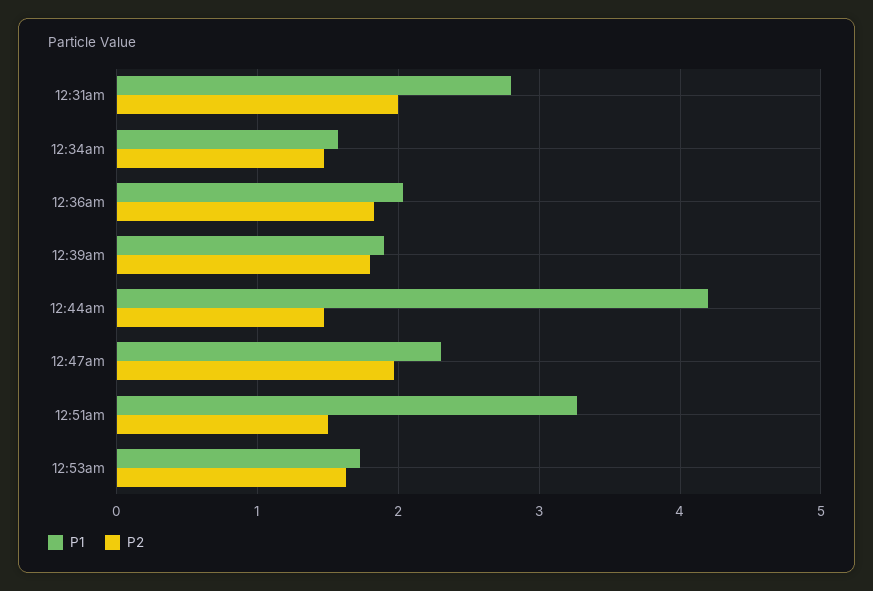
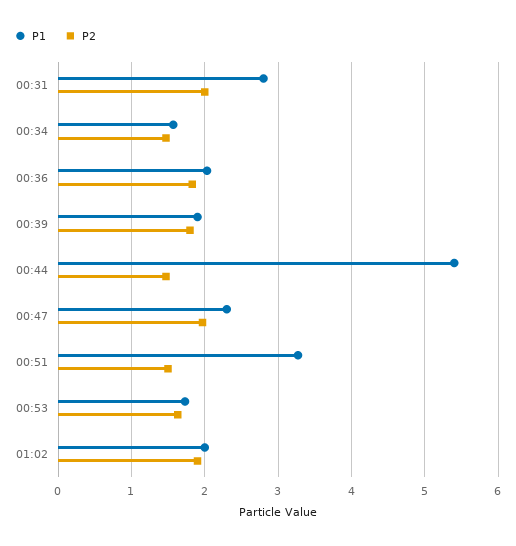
P1, 12:44am: 4.2 -> 5.4
P1, 01:02: none -> 2
P2, 01:02: none -> 1.9

